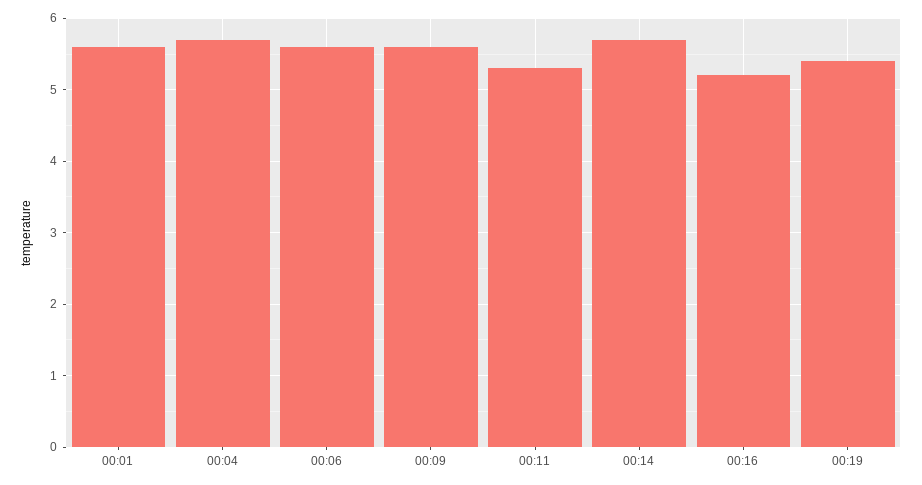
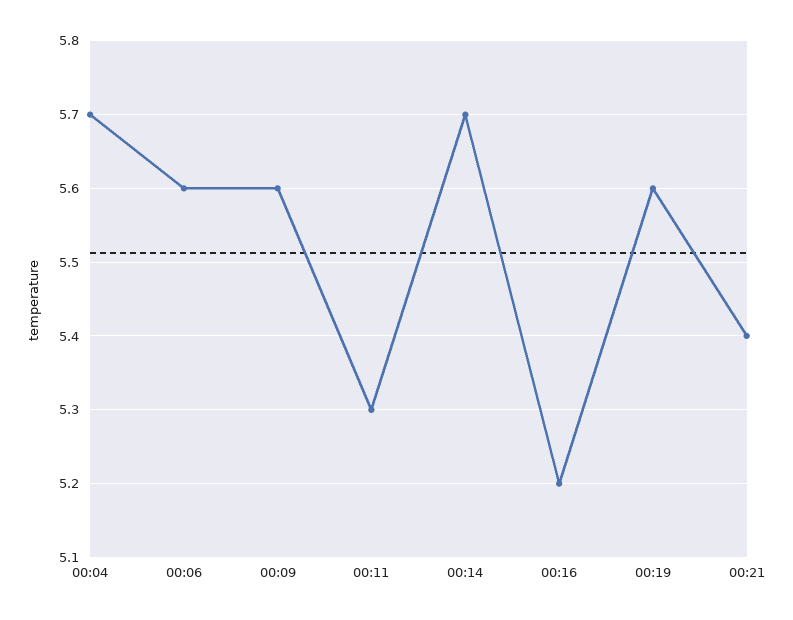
00:01: 5.6 -> none
00:19: 5.4 -> 5.6
00:21: none -> 5.4

